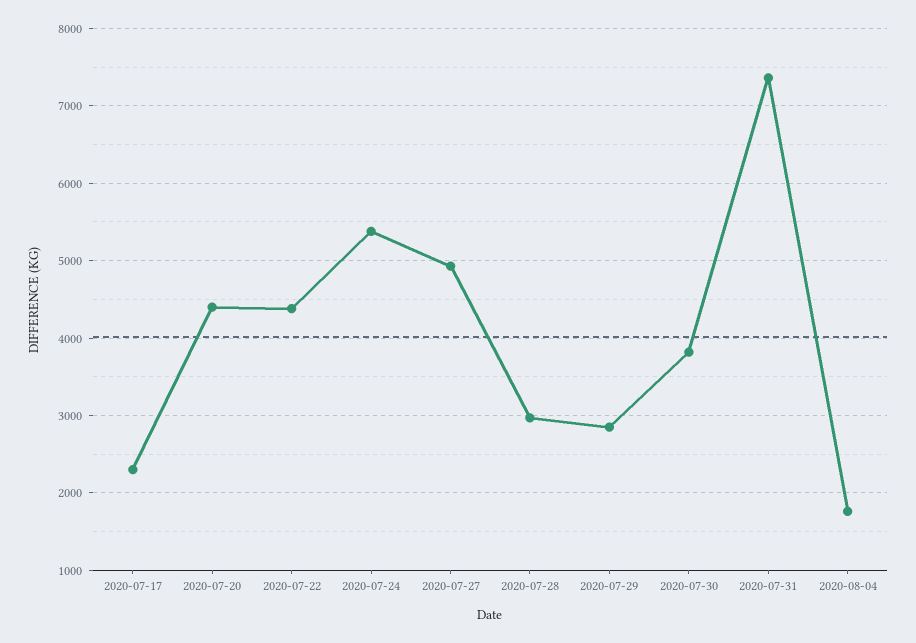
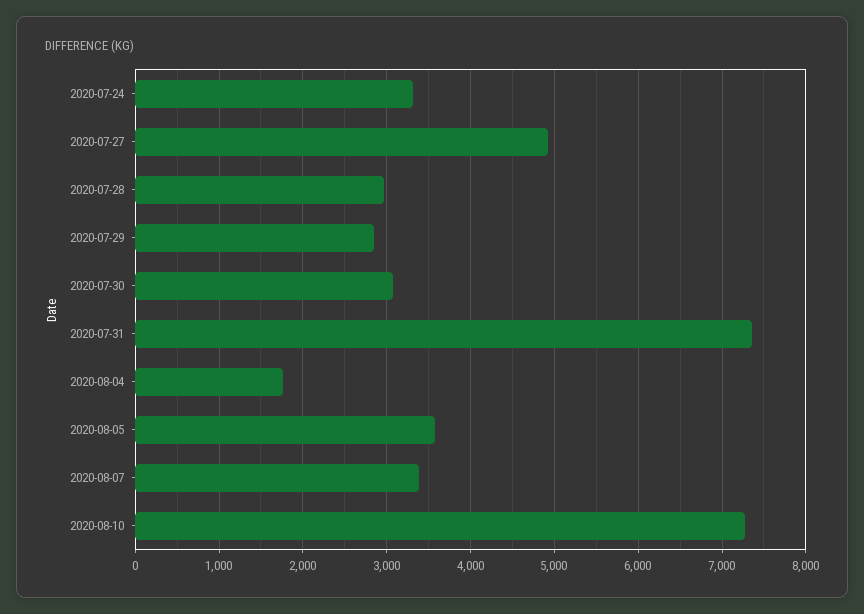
2020-07-17: 2300 -> none
2020-07-20: 4400 -> none
2020-07-22: 4400 -> none
2020-07-24: 5400 -> 3300
2020-07-30: 3800 -> 3100
2020-08-05: none -> 3600
2020-08-07: none -> 3400
2020-08-10: none -> 7300

